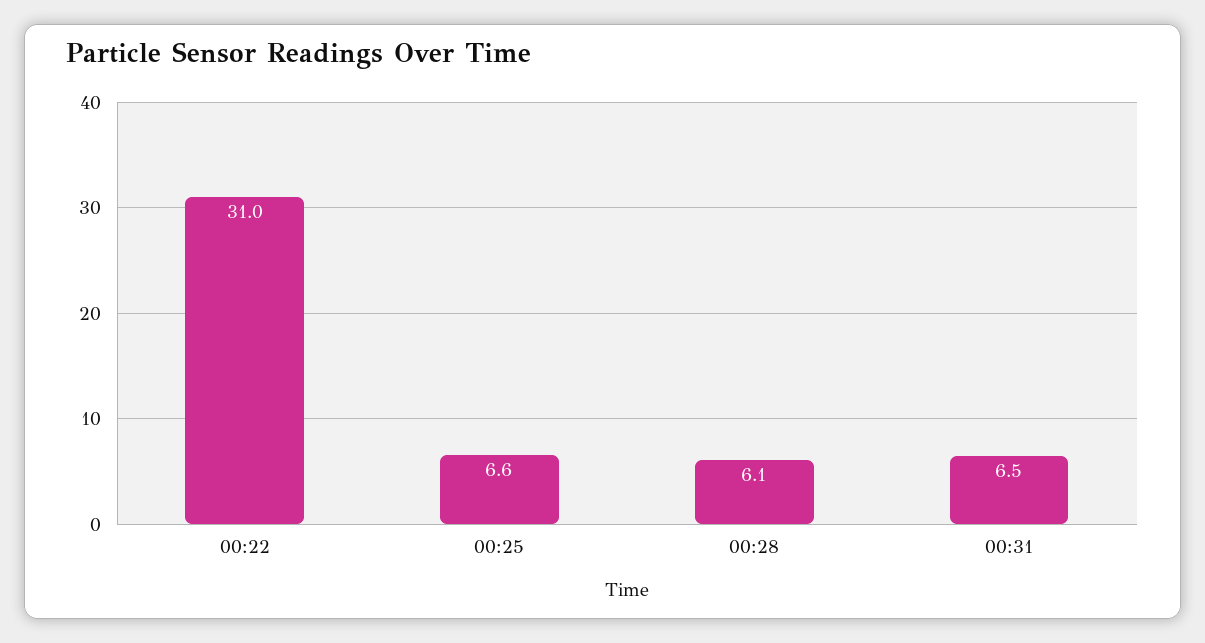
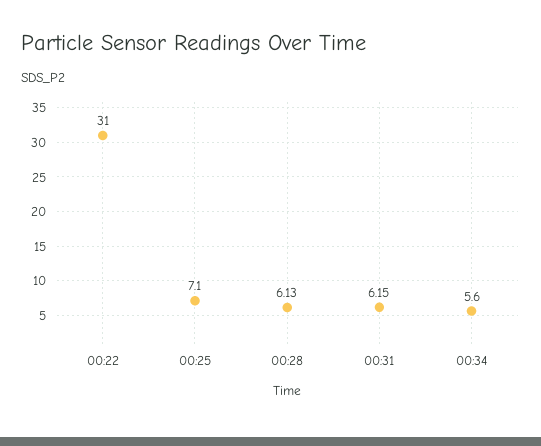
00:25: 6.6 -> 7.1
00:31: 6.5 -> 6.15
00:34: none -> 5.6

